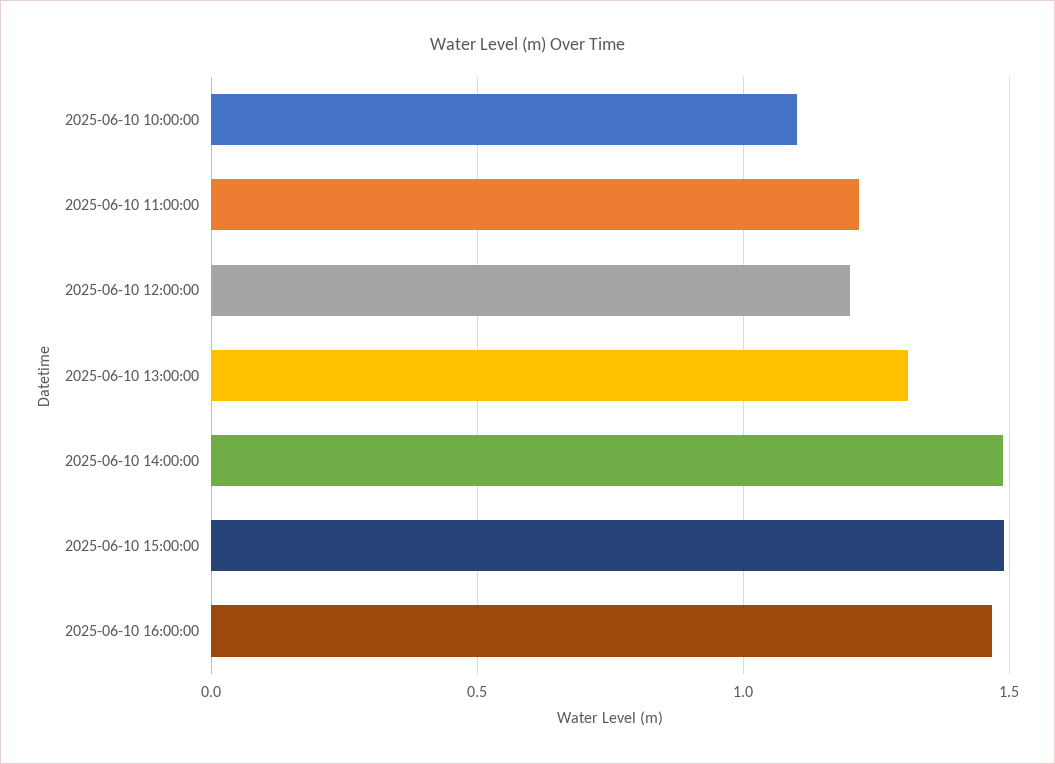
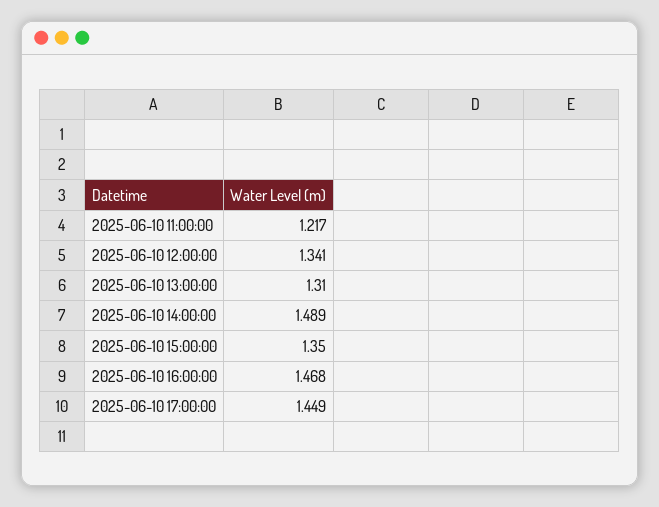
2025-06-10 10:00:00: 1.1 -> none
2025-06-10 12:00:00: 1.2 -> 1.341
2025-06-10 15:00:00: 1.5 -> 1.35
2025-06-10 17:00:00: none -> 1.449

